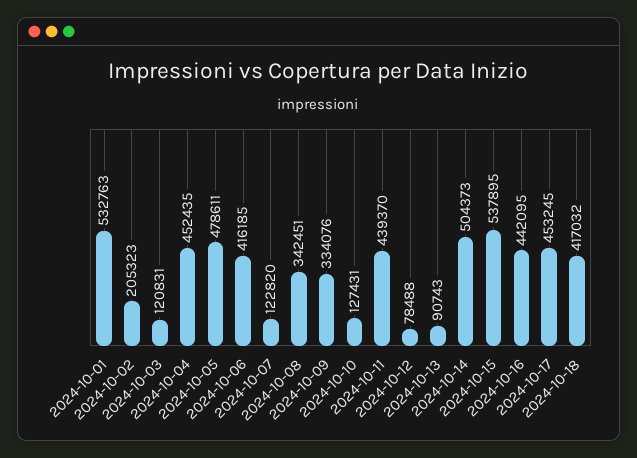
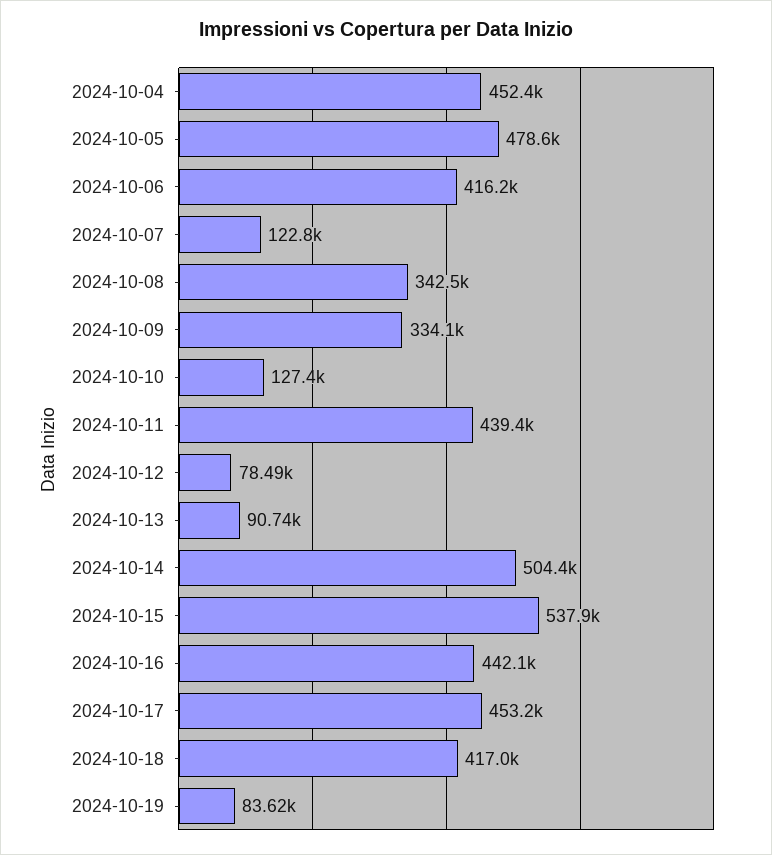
2024-10-01: 532763 -> none
2024-10-02: 205323 -> none
2024-10-03: 120831 -> none
2024-10-19: none -> 83620

